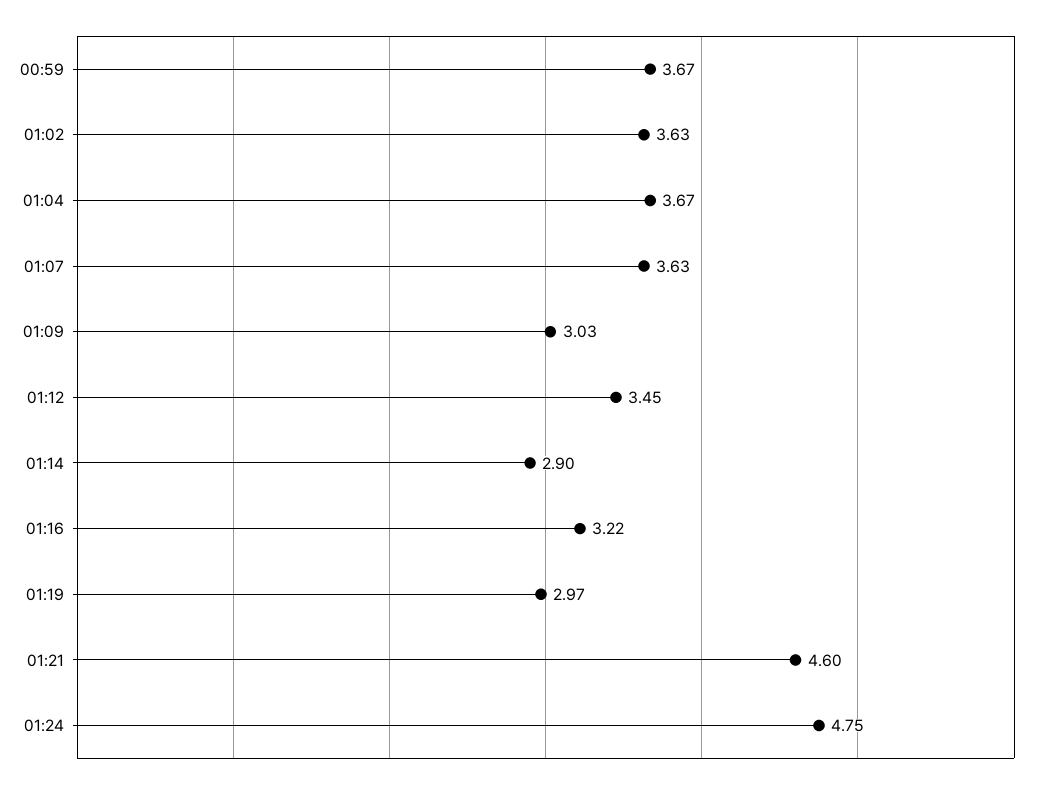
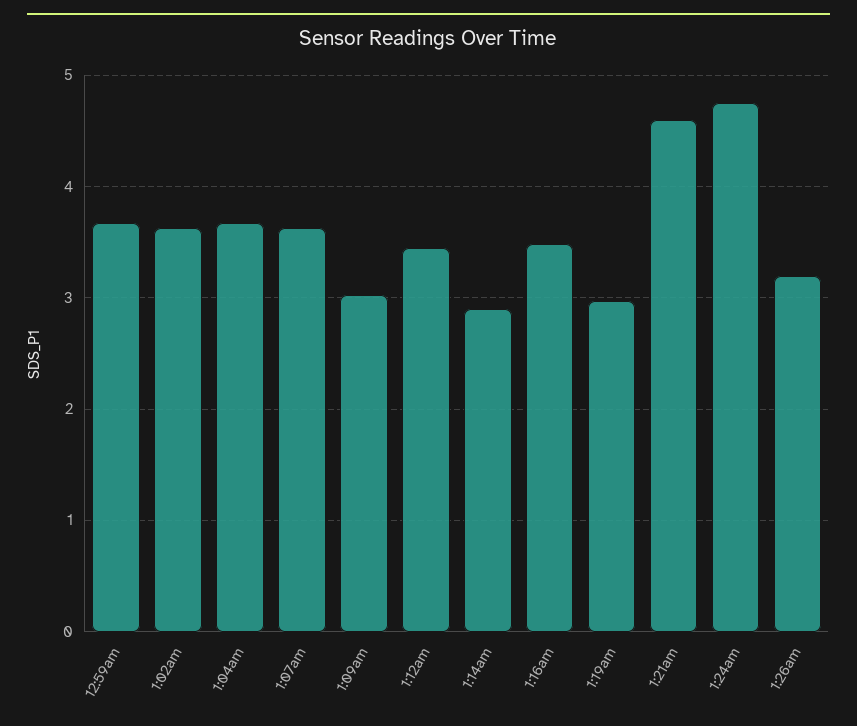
01:16: 3.22 -> 3.5
1:26am: none -> 3.2

